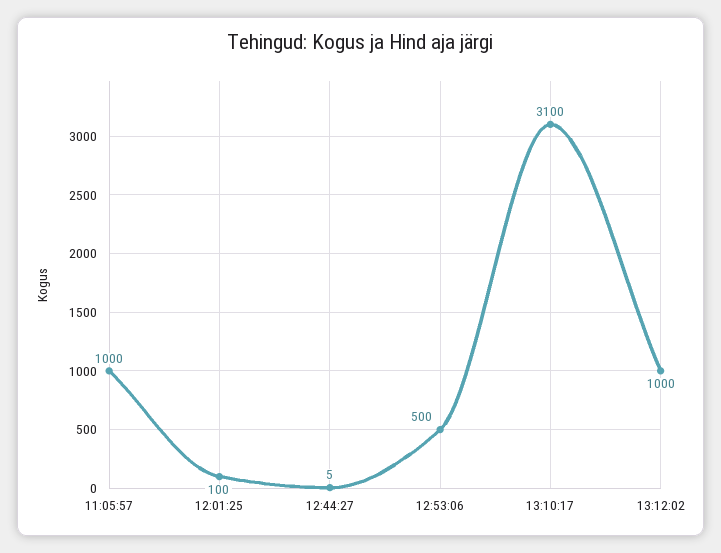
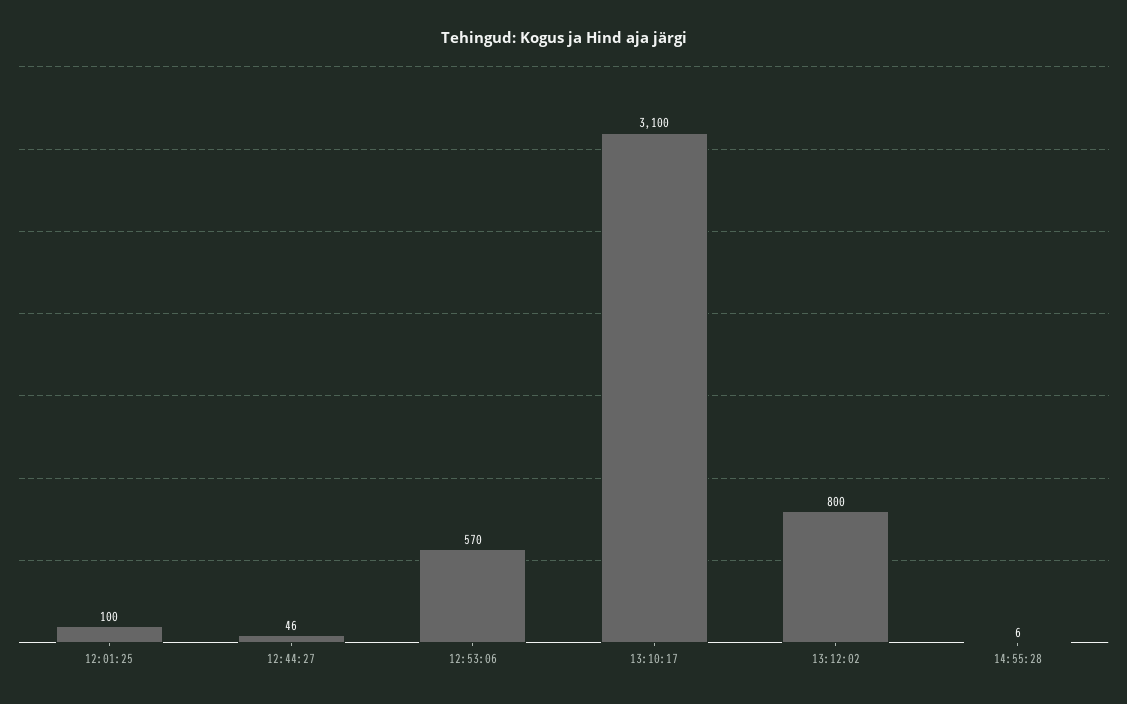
11:05:57: 1000 -> none
12:44:27: 5 -> 46
12:53:06: 500 -> 570
13:12:02: 1000 -> 800
14:55:28: none -> 6

